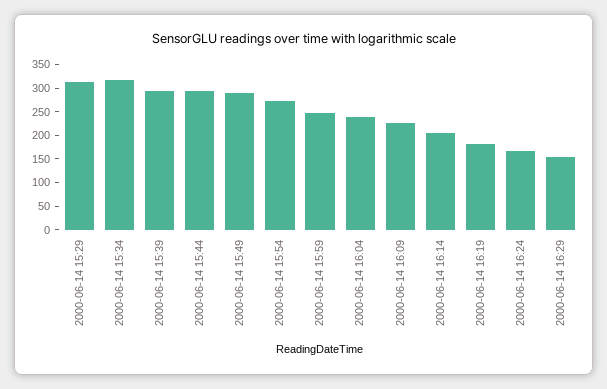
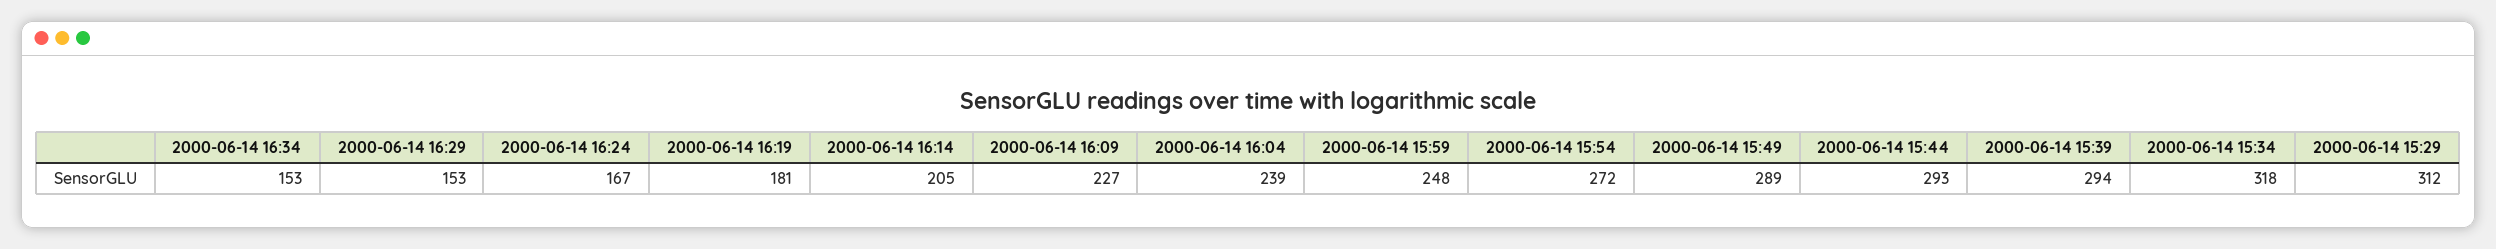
2000-06-14 16:34: none -> 153

